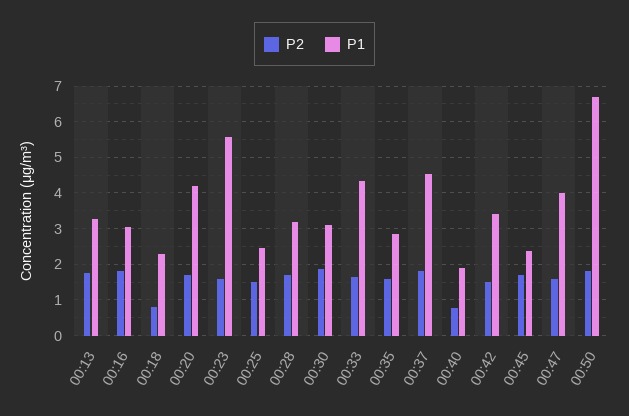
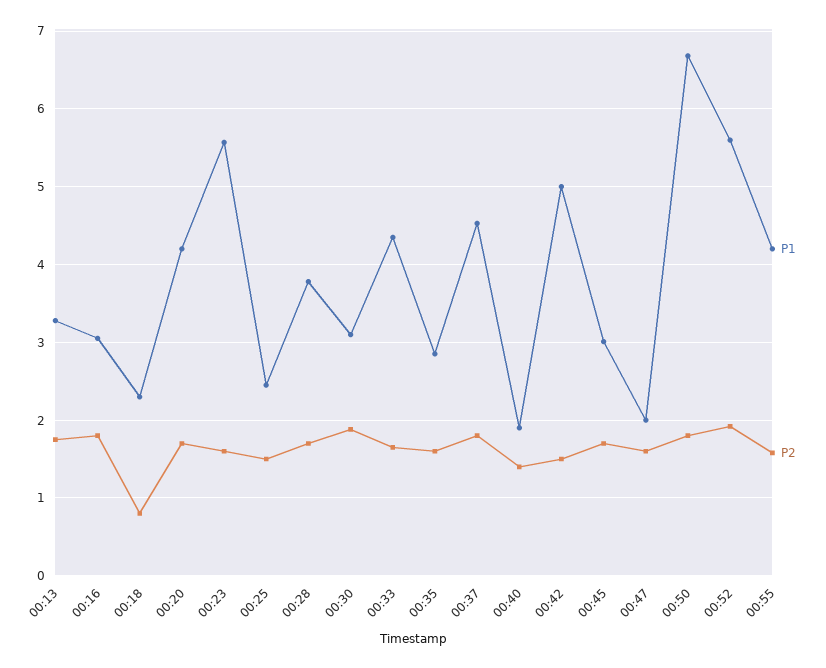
P1, 00:28: 3.2 -> 3.8
P2, 00:40: 0.8 -> 1.4
P1, 00:42: 3.4 -> 5
P1, 00:45: 2.4 -> 3
P1, 00:47: 4 -> 2
P1, 00:52: none -> 5.6
P2, 00:52: none -> 1.9
P1, 00:55: none -> 4.2
P2, 00:55: none -> 1.6

